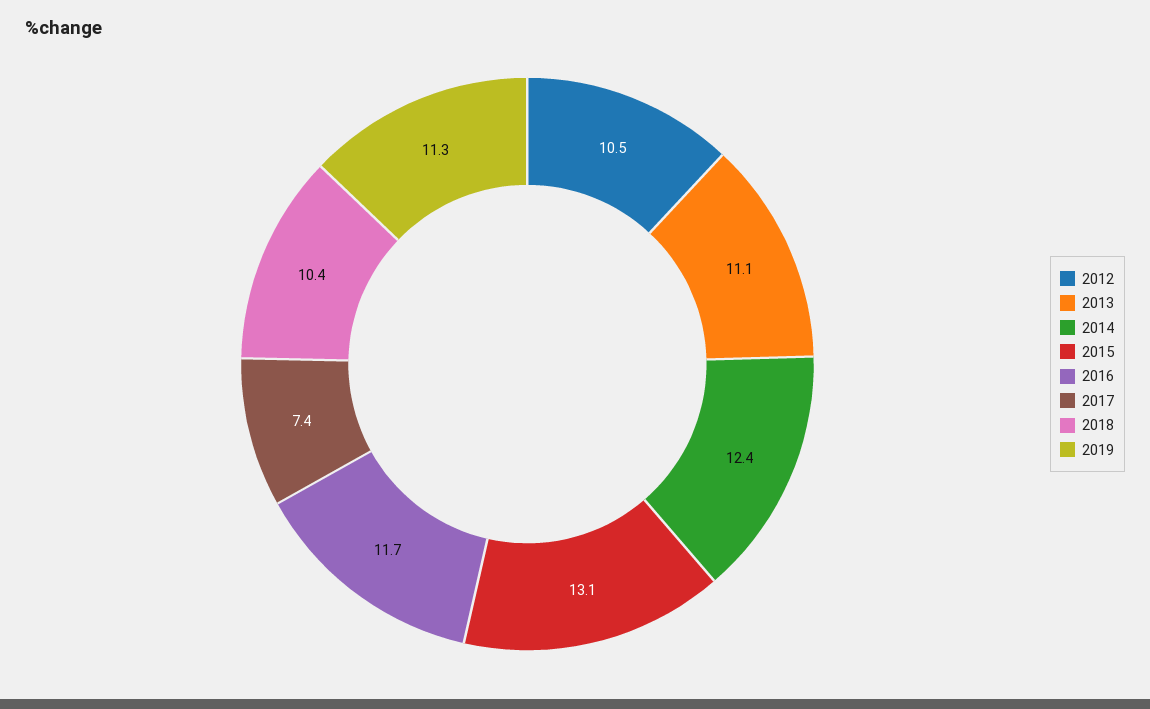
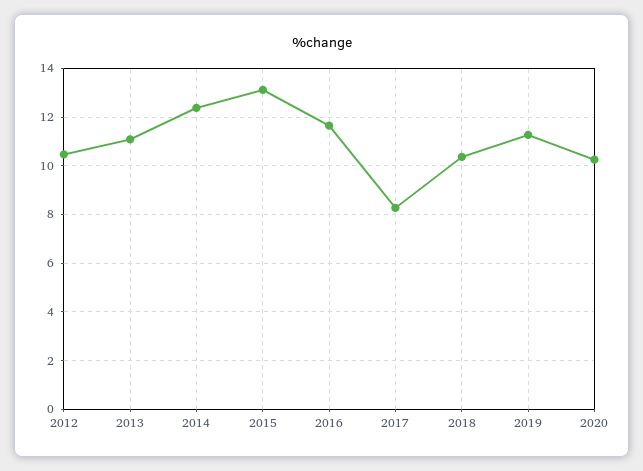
2017: 7.4 -> 8.25
2020: none -> 10.25

